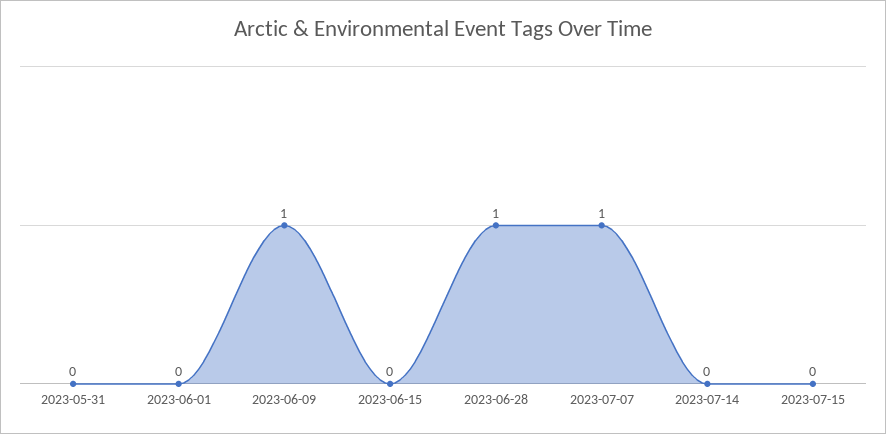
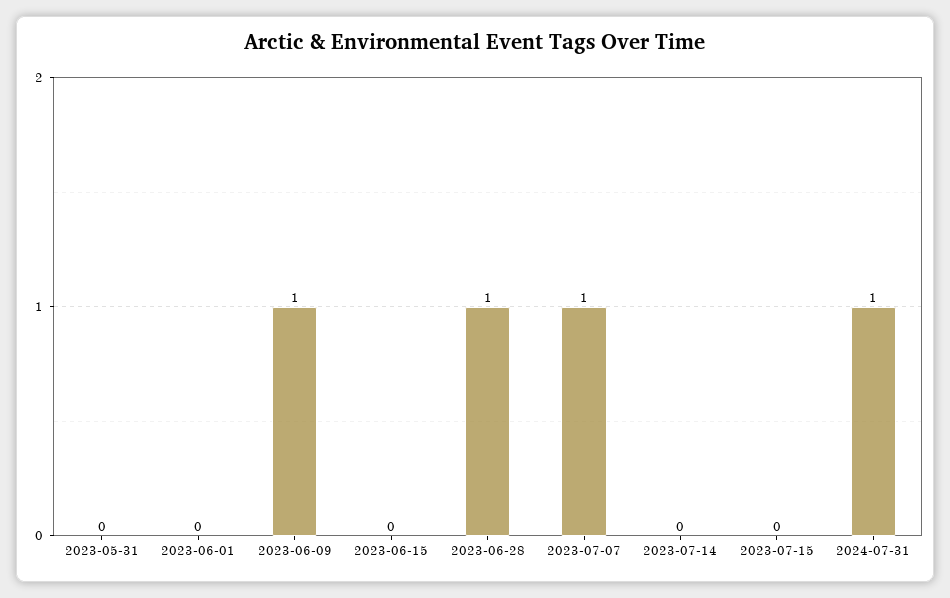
2024-07-31: none -> 1

